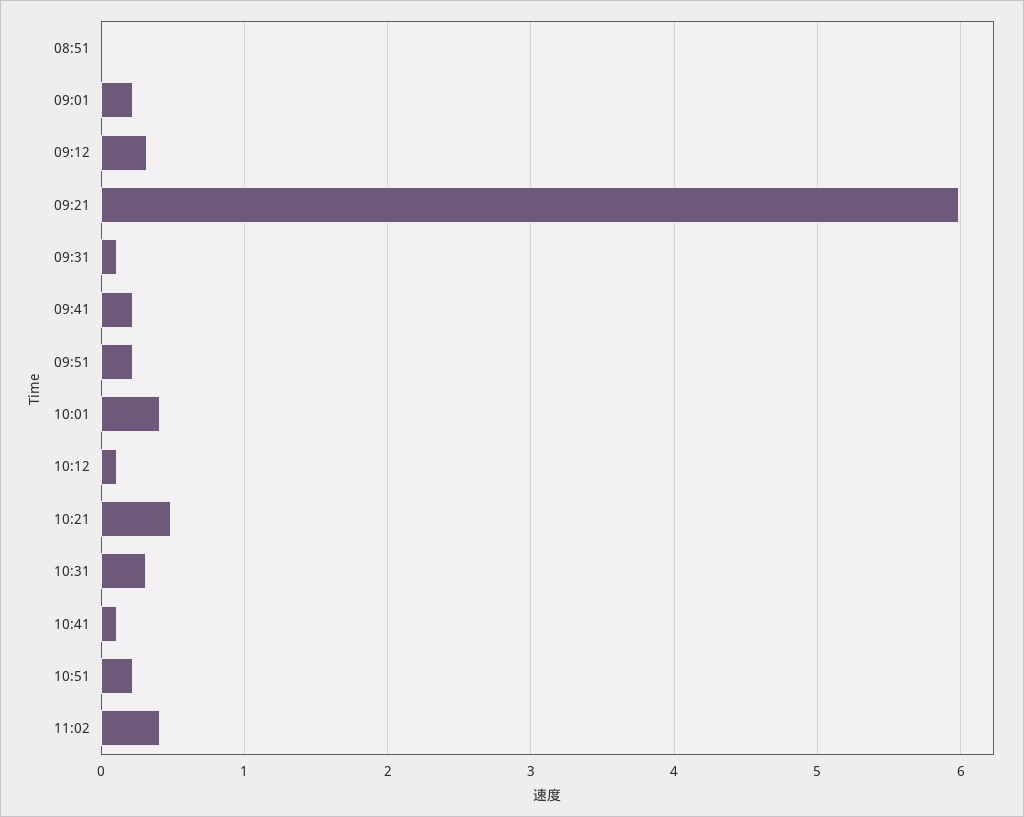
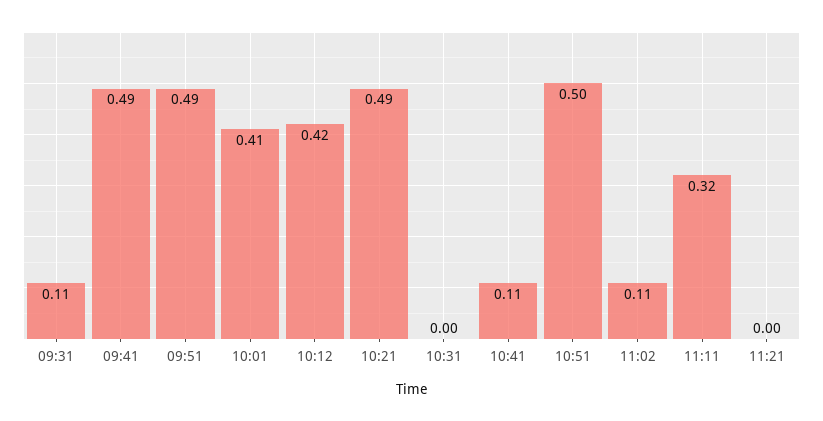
08:51: 0 -> none
09:01: 0.2 -> none
09:12: 0.3 -> none
09:21: 6 -> none
09:41: 0.2 -> 0.49
09:51: 0.2 -> 0.49
10:12: 0.1 -> 0.42
10:31: 0.3 -> 0
10:51: 0.2 -> 0.5
11:02: 0.4 -> 0.11
11:11: none -> 0.32
11:21: none -> 0

